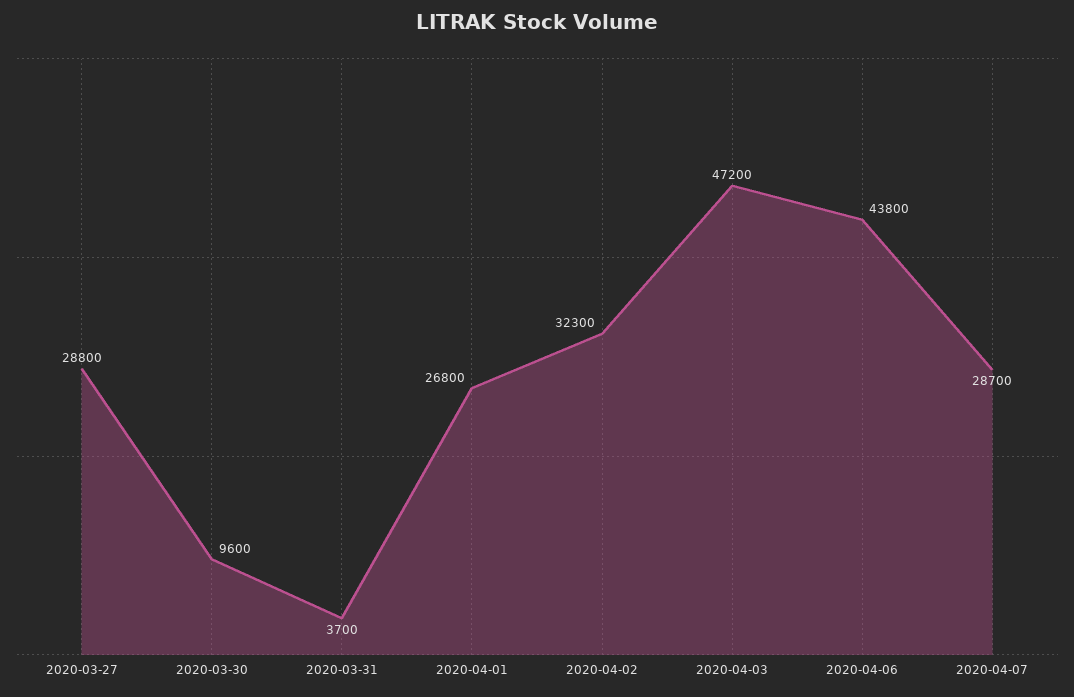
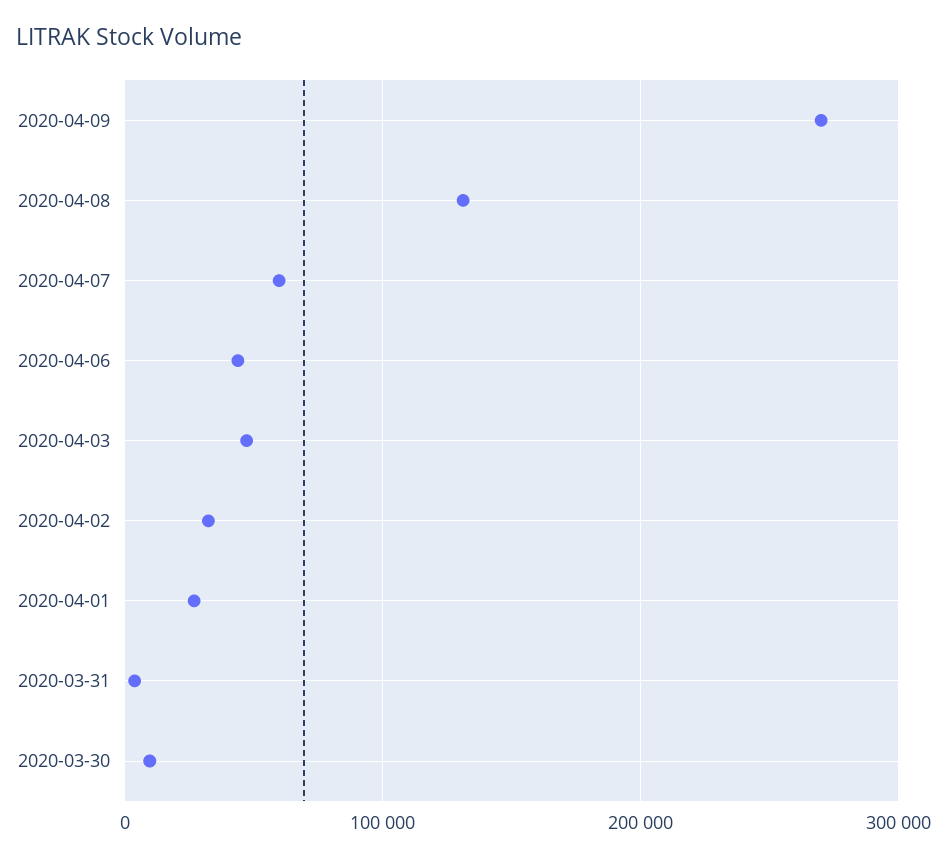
2020-03-27: 28800 -> none
2020-04-07: 28700 -> 60000
2020-04-09: none -> 270000
2020-04-08: none -> 130000

